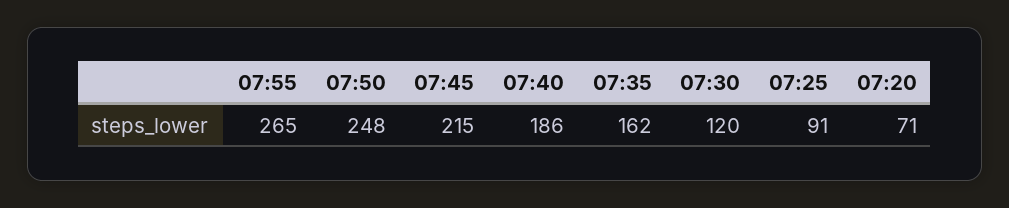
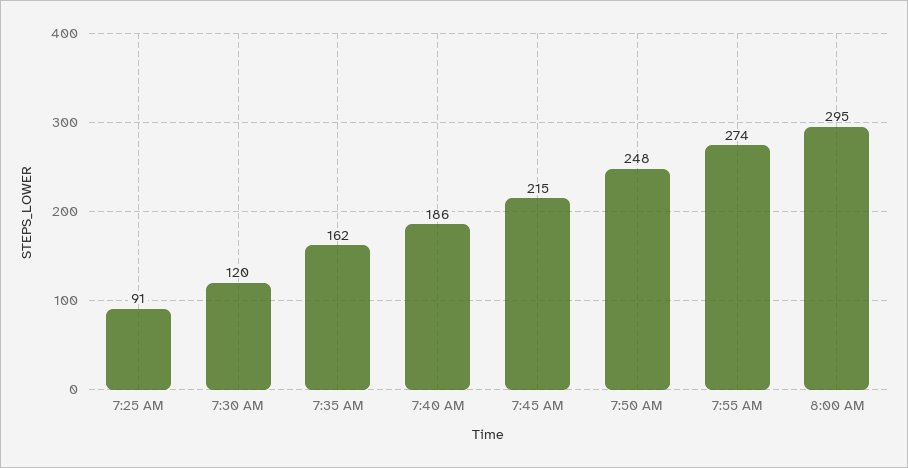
07:55: 265 -> 274
07:20: 71 -> none
8:00 AM: none -> 295

